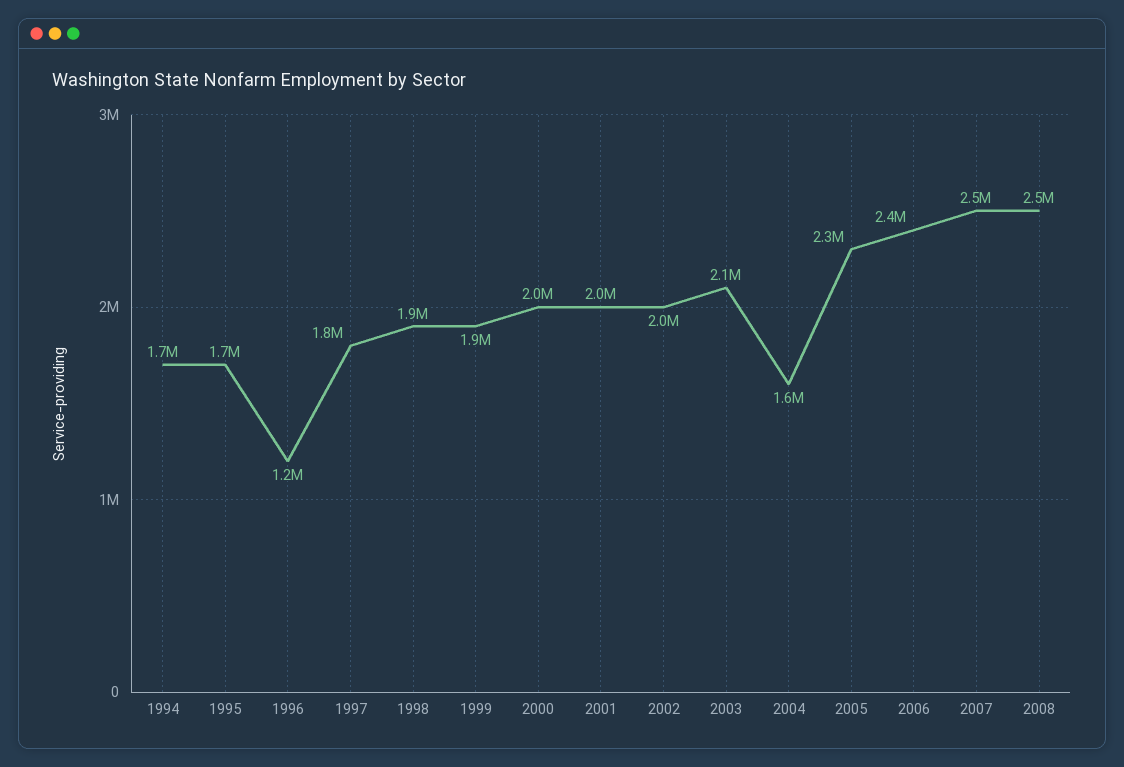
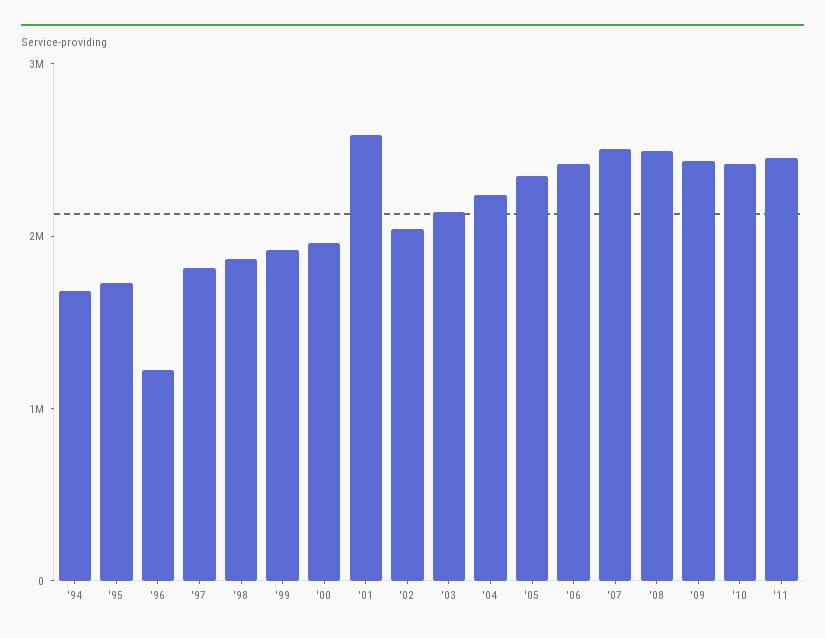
2001: 2000000 -> 2600000
2004: 1600000 -> 2200000
'09: none -> 2400000
'10: none -> 2400000
'11: none -> 2400000

